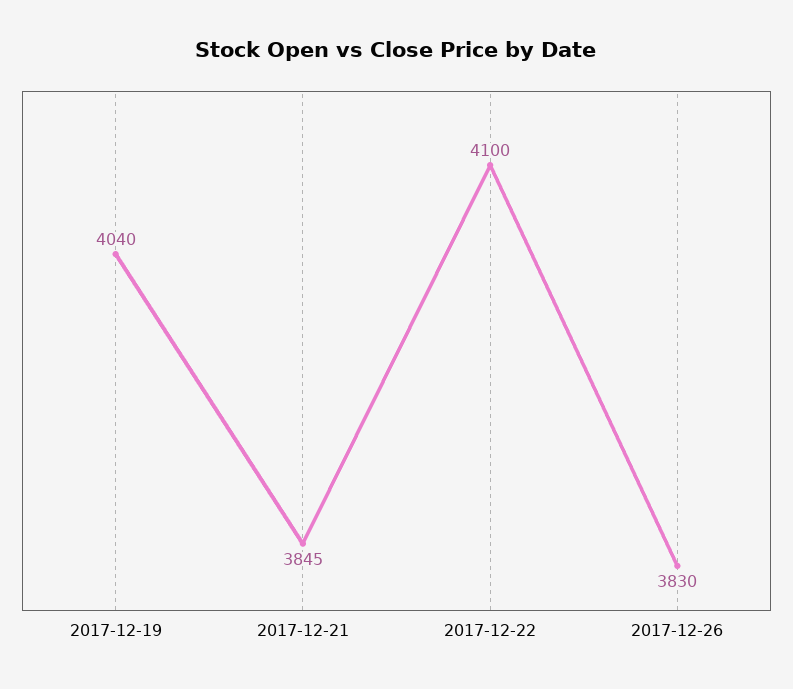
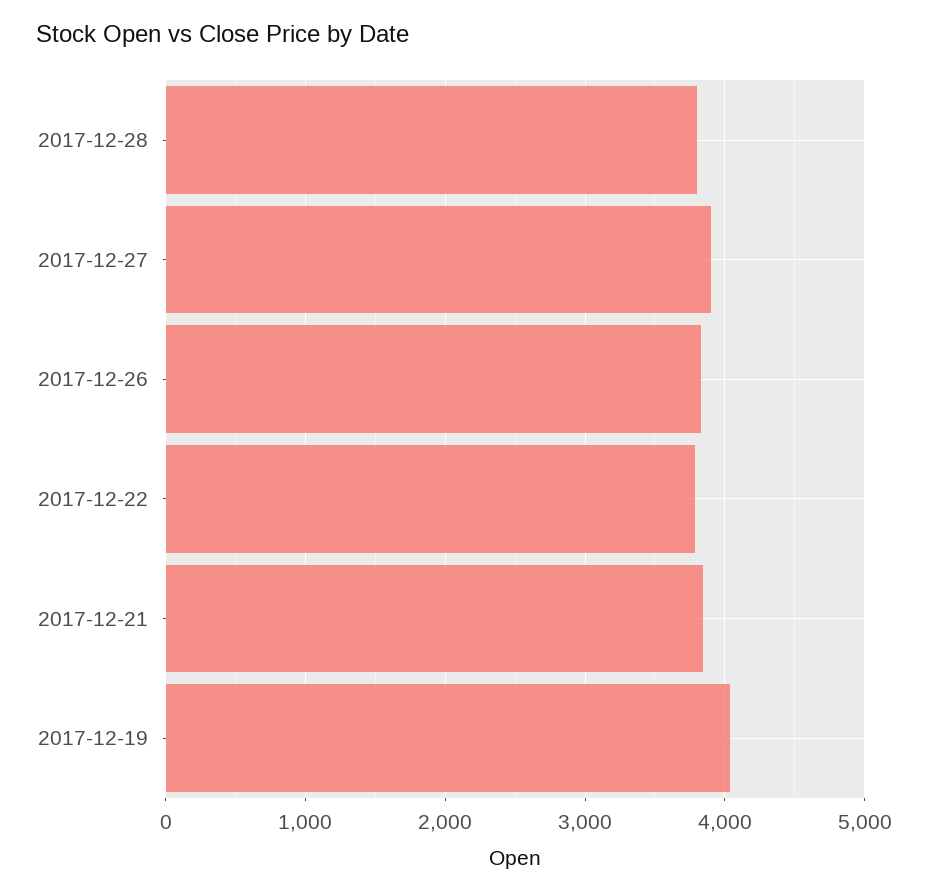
2017-12-22: 4100 -> 3800
2017-12-28: none -> 3800
2017-12-27: none -> 3900

